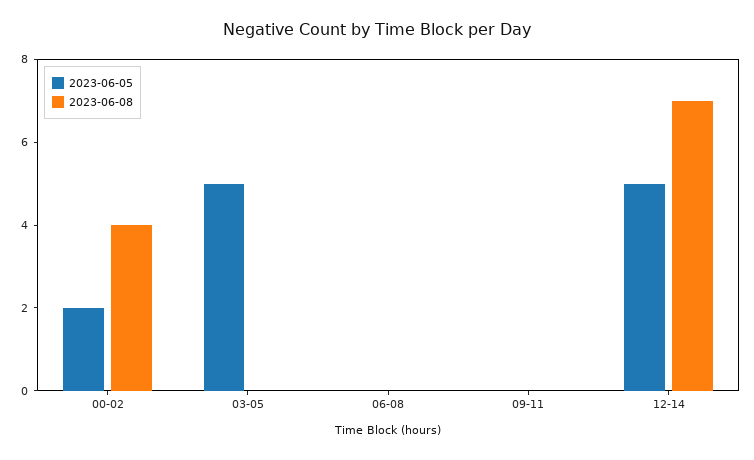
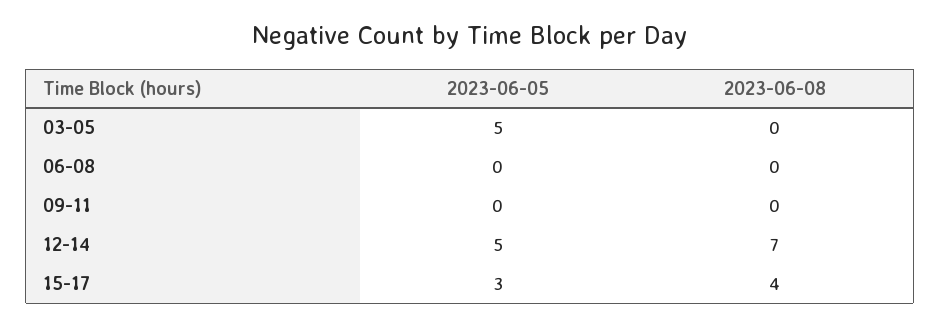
2023-06-05, 00-02: 2 -> none
2023-06-08, 00-02: 4 -> none
2023-06-05, 15-17: none -> 3
2023-06-08, 15-17: none -> 4

